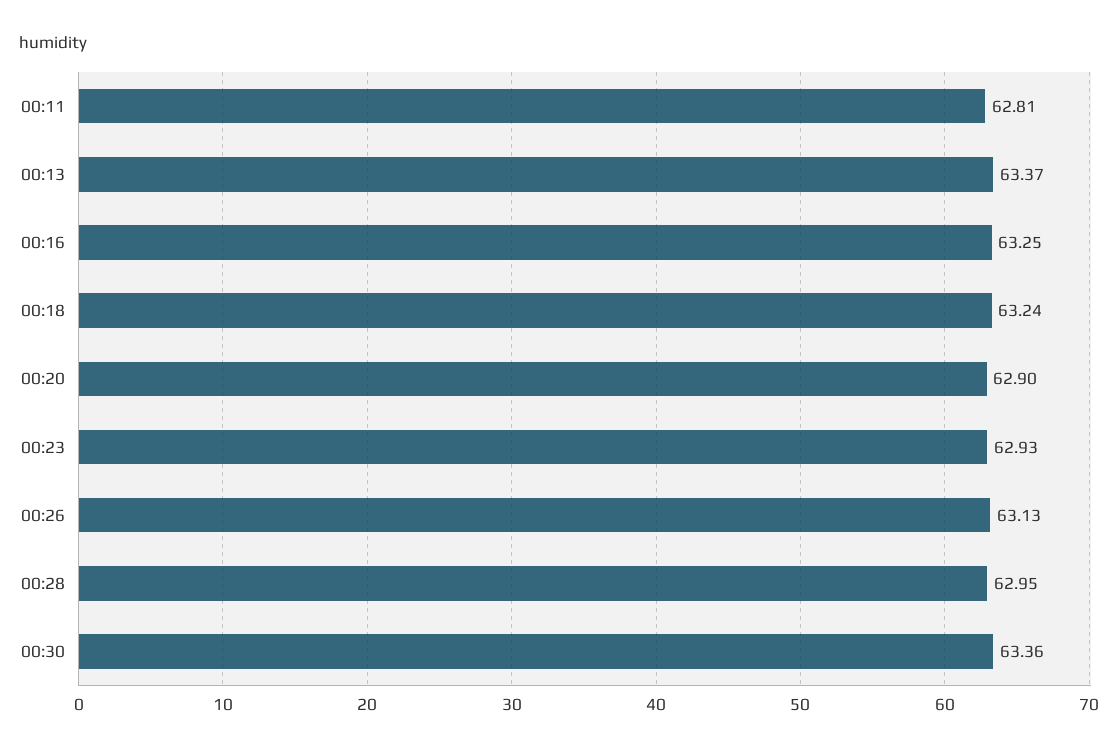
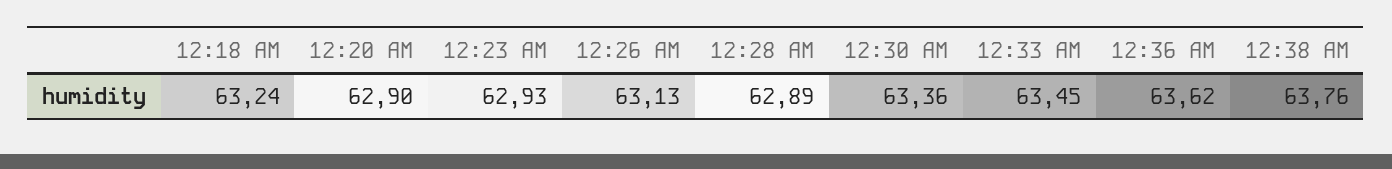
00:11: 62.81 -> none
00:13: 63.37 -> none
00:16: 63.25 -> none
00:28: 62.95 -> 62.89
12:33 AM: none -> 63.45
12:36 AM: none -> 63.62
12:38 AM: none -> 63.76

